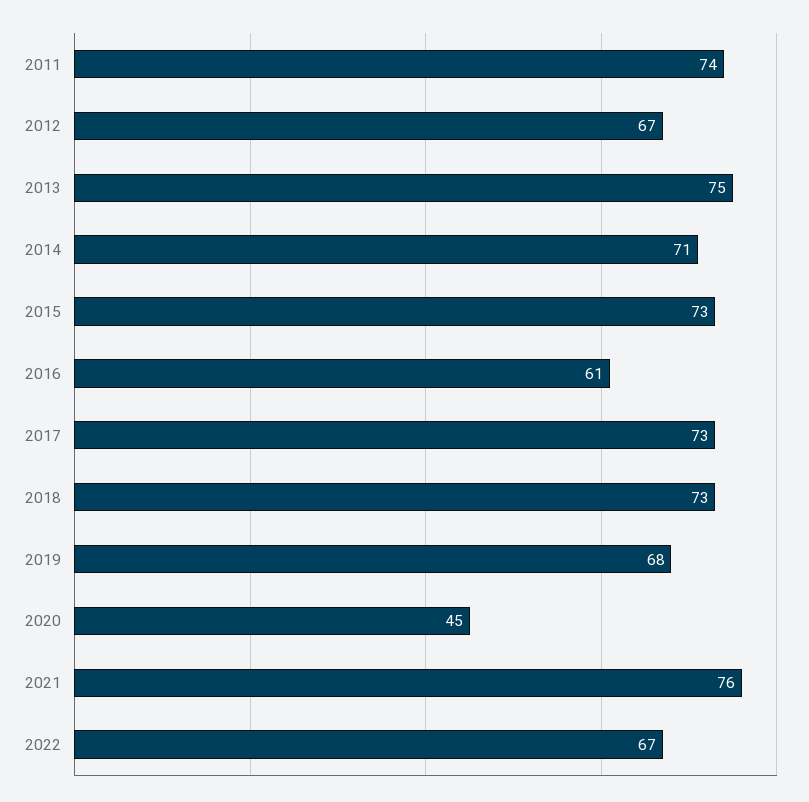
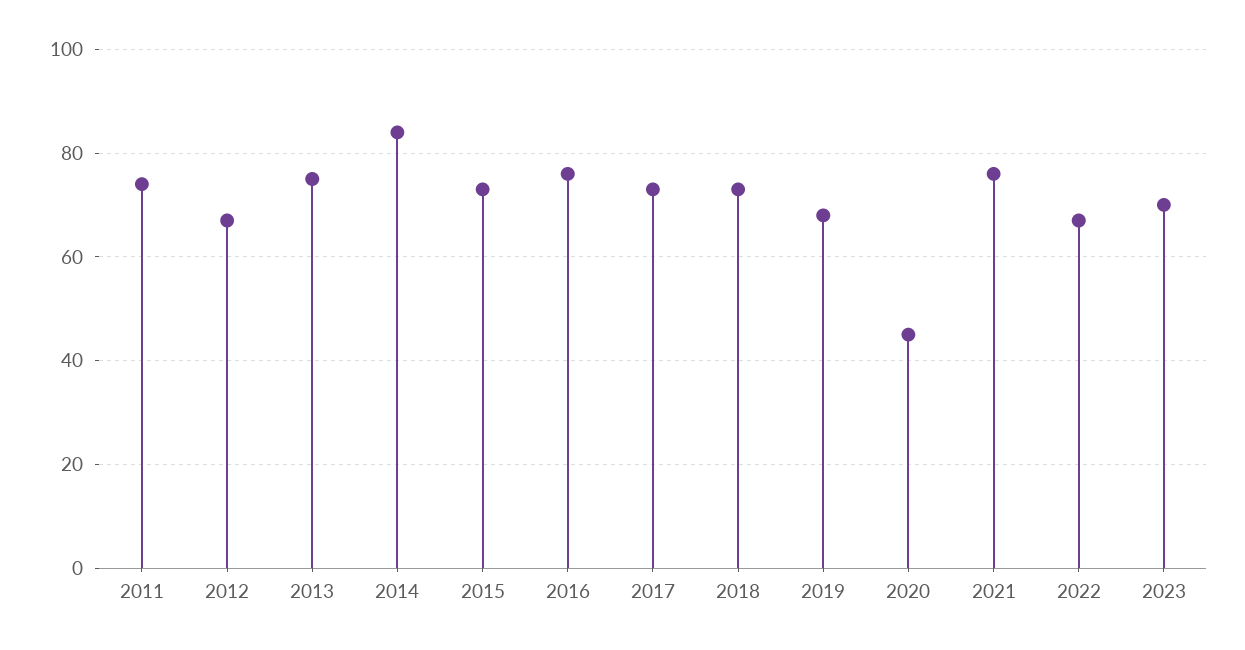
2014: 71 -> 85
2016: 61 -> 75
2023: none -> 70

